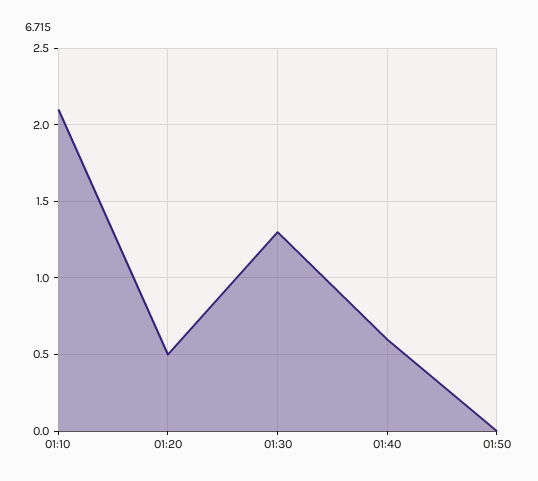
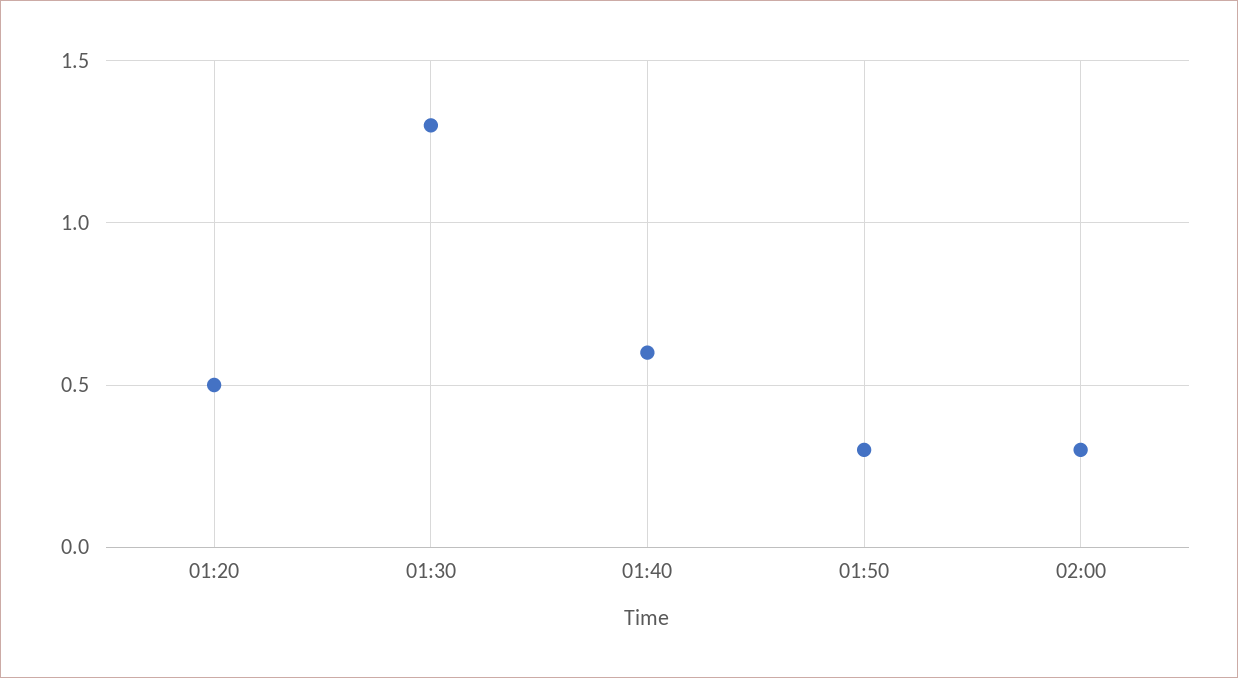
01:10: 2.1 -> none
01:50: 0 -> 0.3
02:00: none -> 0.3

